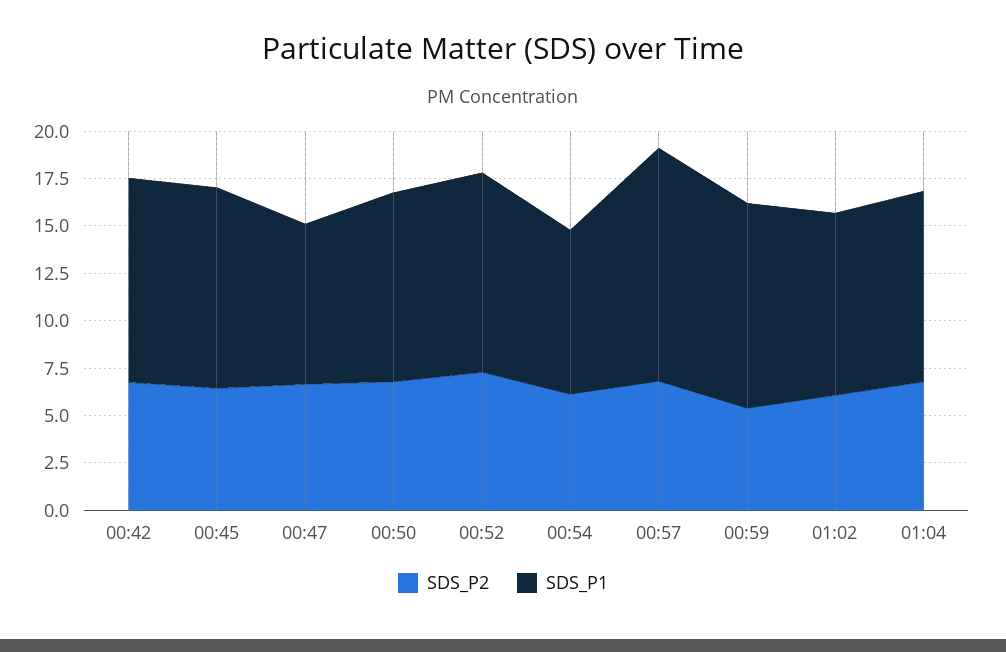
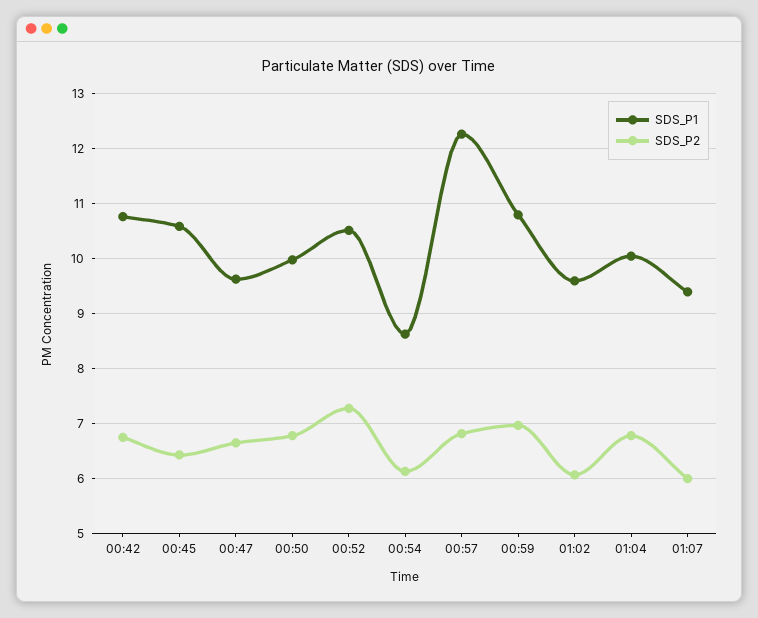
SDS_P1, 00:47: 8.5 -> 9.6
SDS_P2, 00:59: 5.5 -> 7
SDS_P1, 01:07: none -> 9.4
SDS_P2, 01:07: none -> 6

